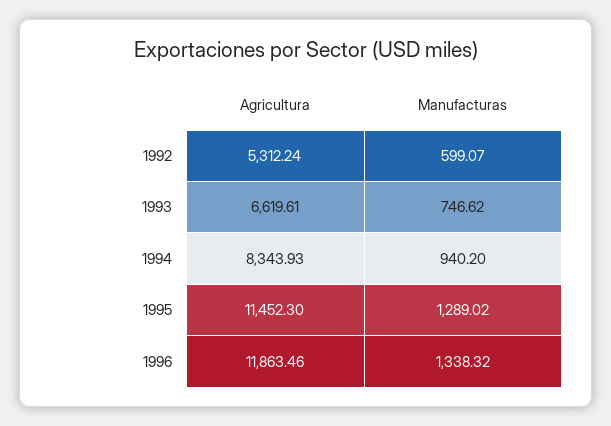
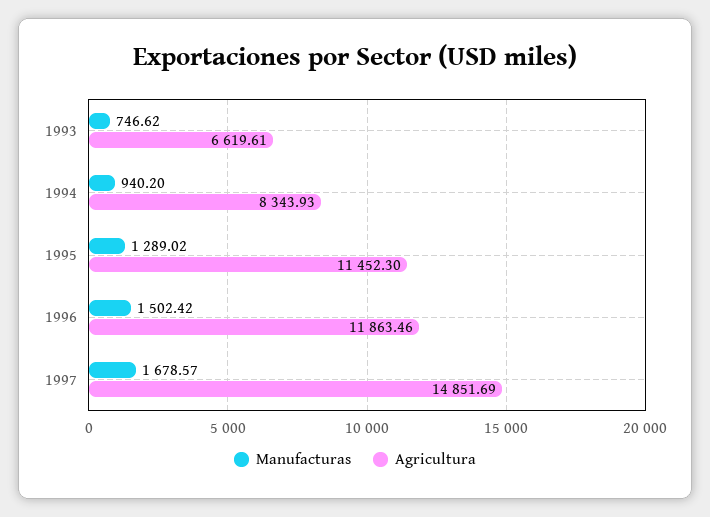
Agricultura, 1992: 5312.24 -> none
Manufacturas, 1992: 599.07 -> none
Manufacturas, 1996: 1338.32 -> 1502.42
Manufacturas, 1997: none -> 1678.57
Agricultura, 1997: none -> 14851.69

